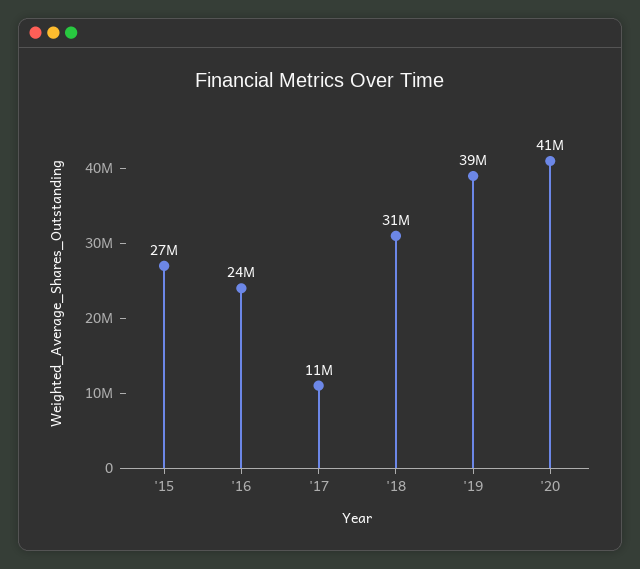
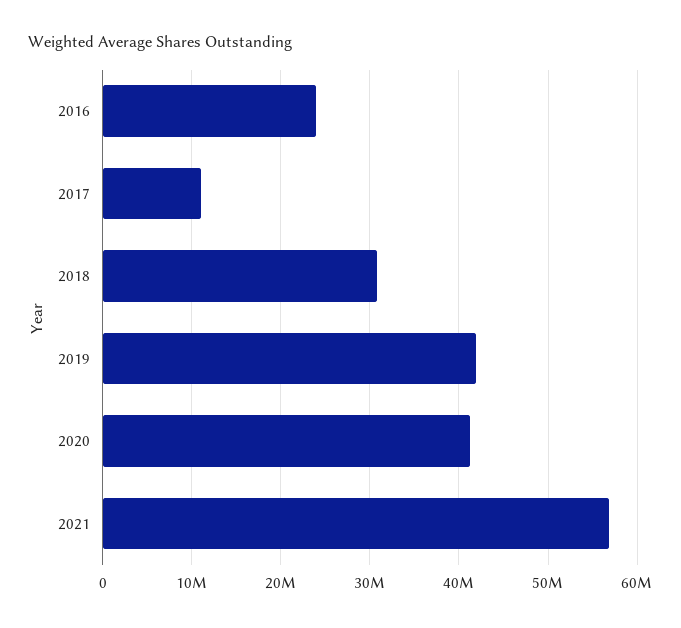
'15: 27000000 -> none
'19: 39000000 -> 42000000
2021: none -> 57000000

